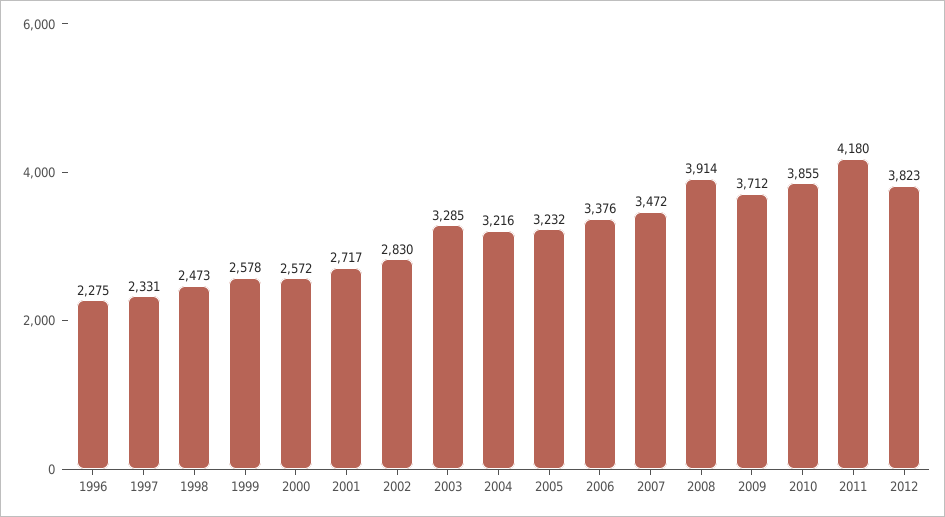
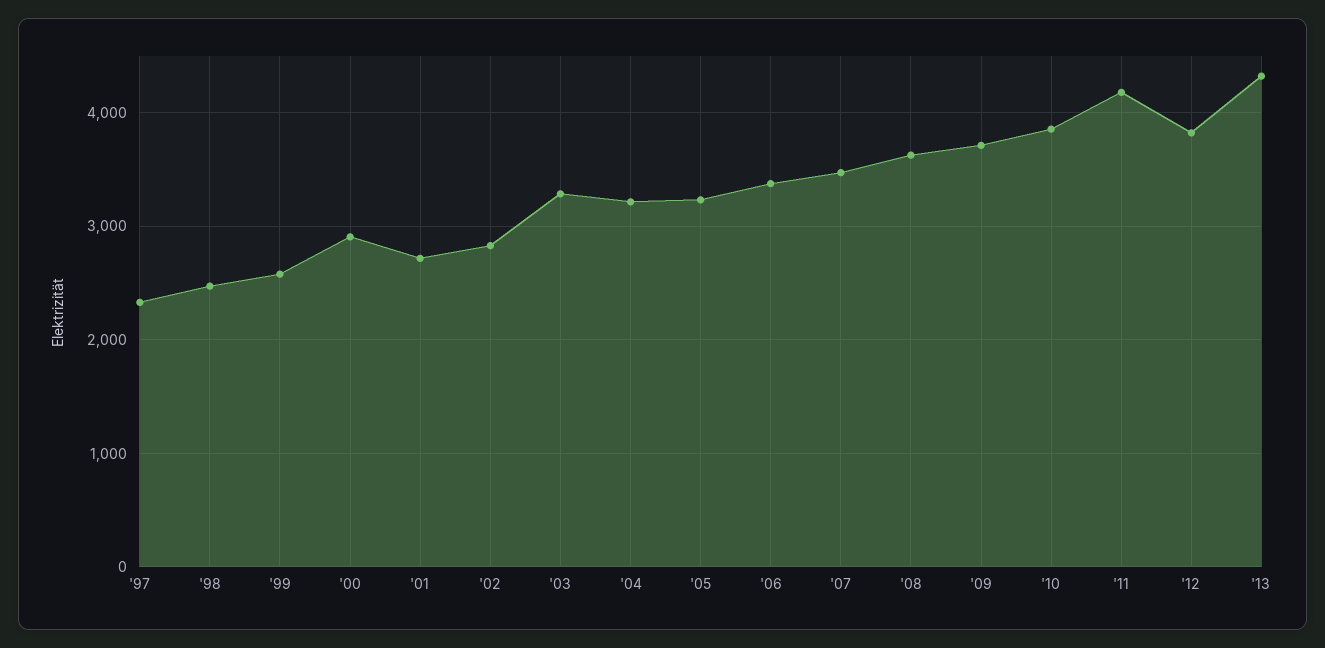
1996: 2275 -> none
2000: 2572 -> 2900
2008: 3914 -> 3600
'13: none -> 4300

